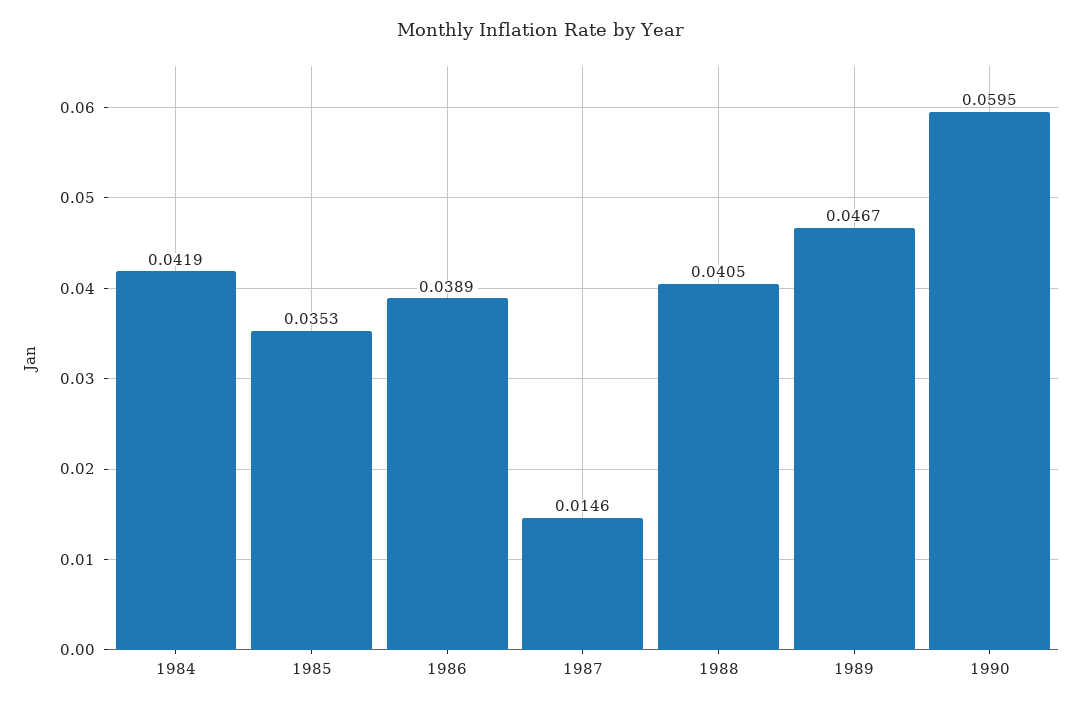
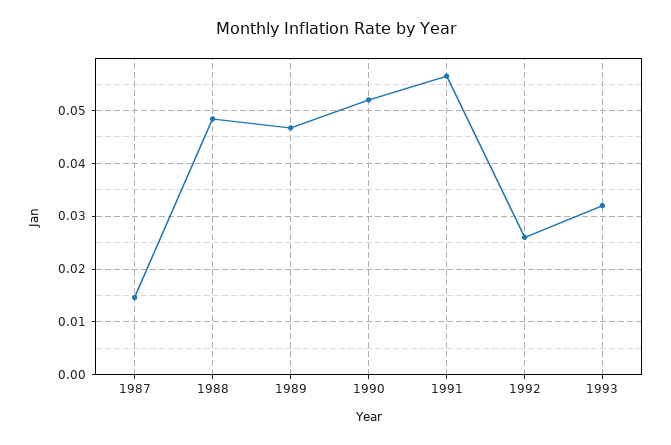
1984: 0.0419 -> none
1985: 0.0353 -> none
1986: 0.0389 -> none
1988: 0.0405 -> 0.048
1990: 0.0595 -> 0.052
1991: none -> 0.056
1992: none -> 0.026
1993: none -> 0.032

